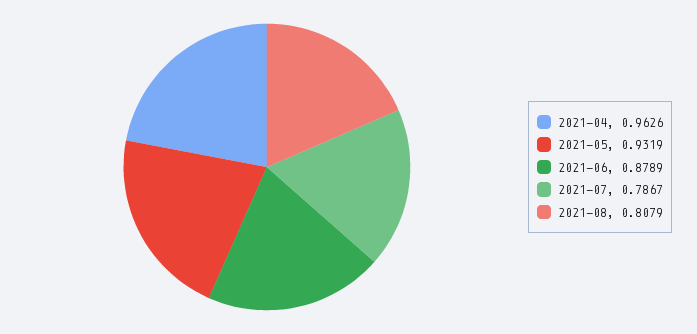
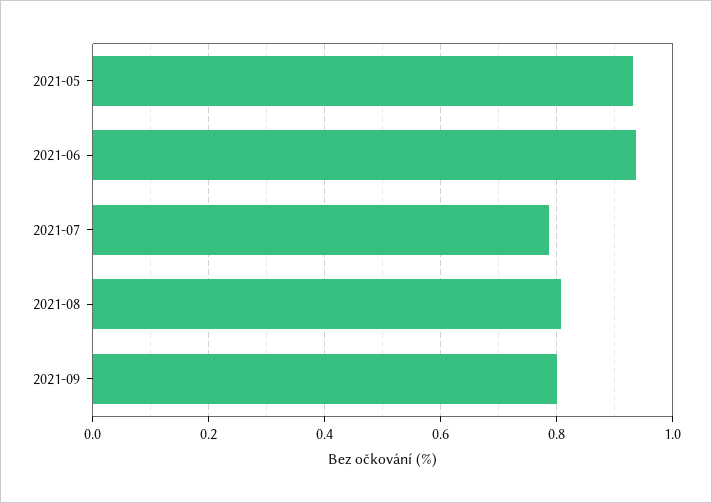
2021-04: 0.9626 -> none
2021-06: 0.8789 -> 0.94
2021-09: none -> 0.8

